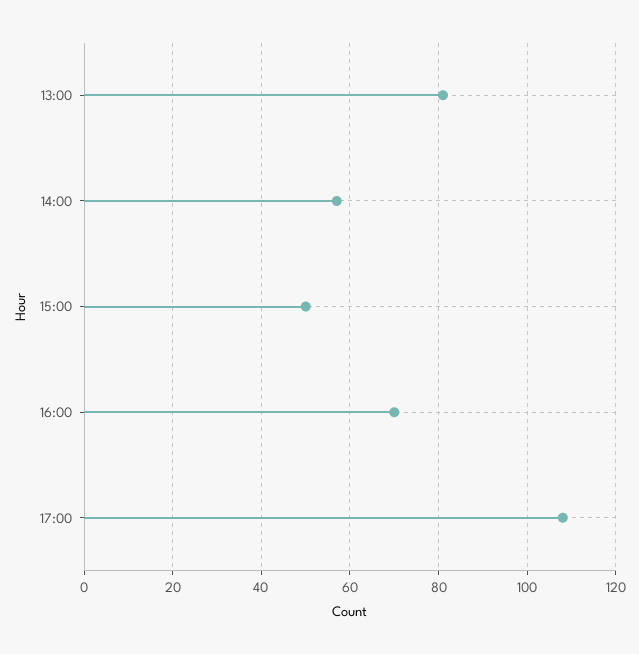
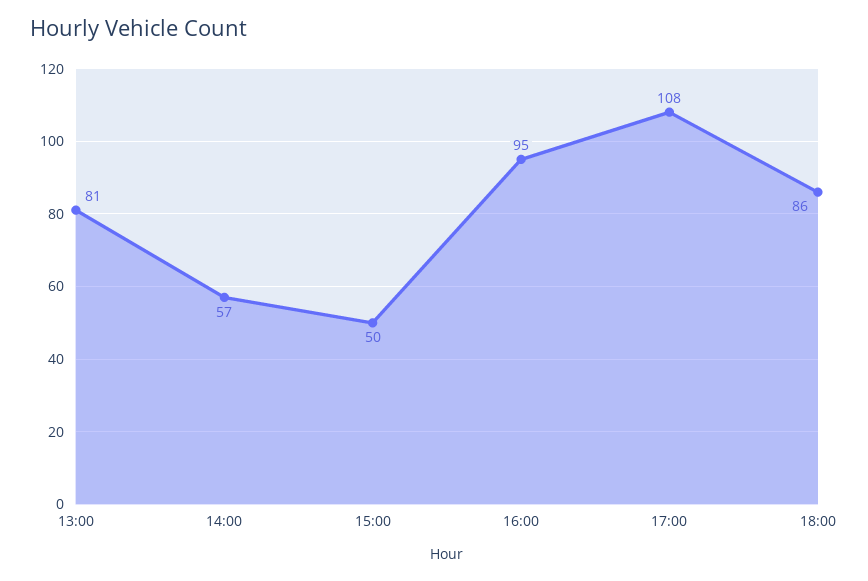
16:00: 70 -> 95
18:00: none -> 86

